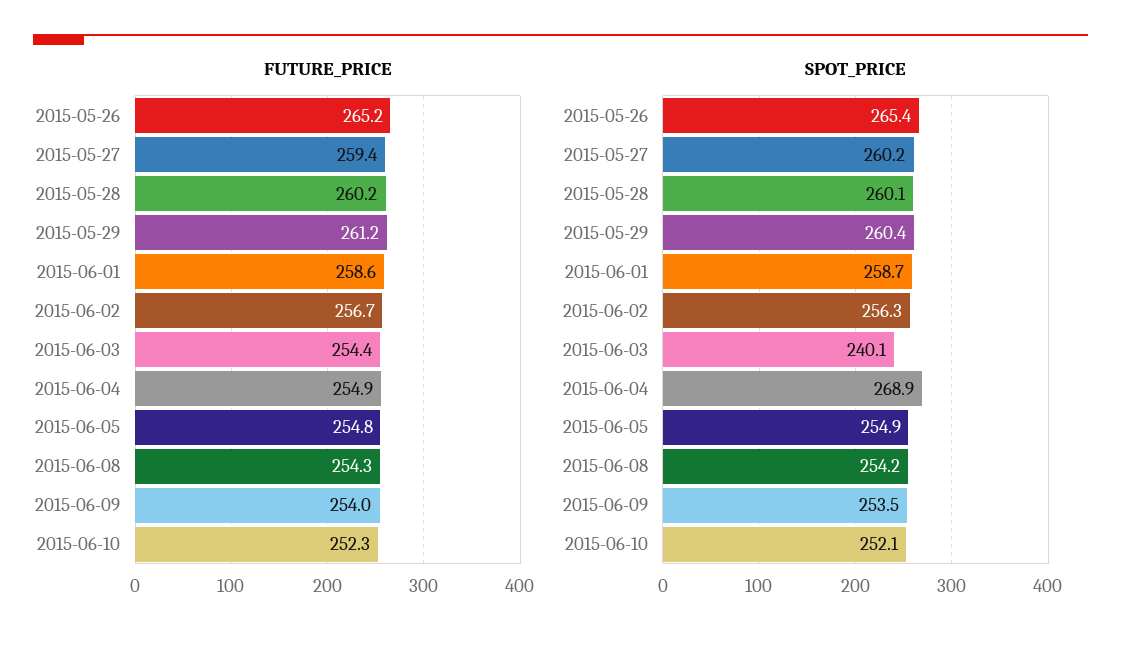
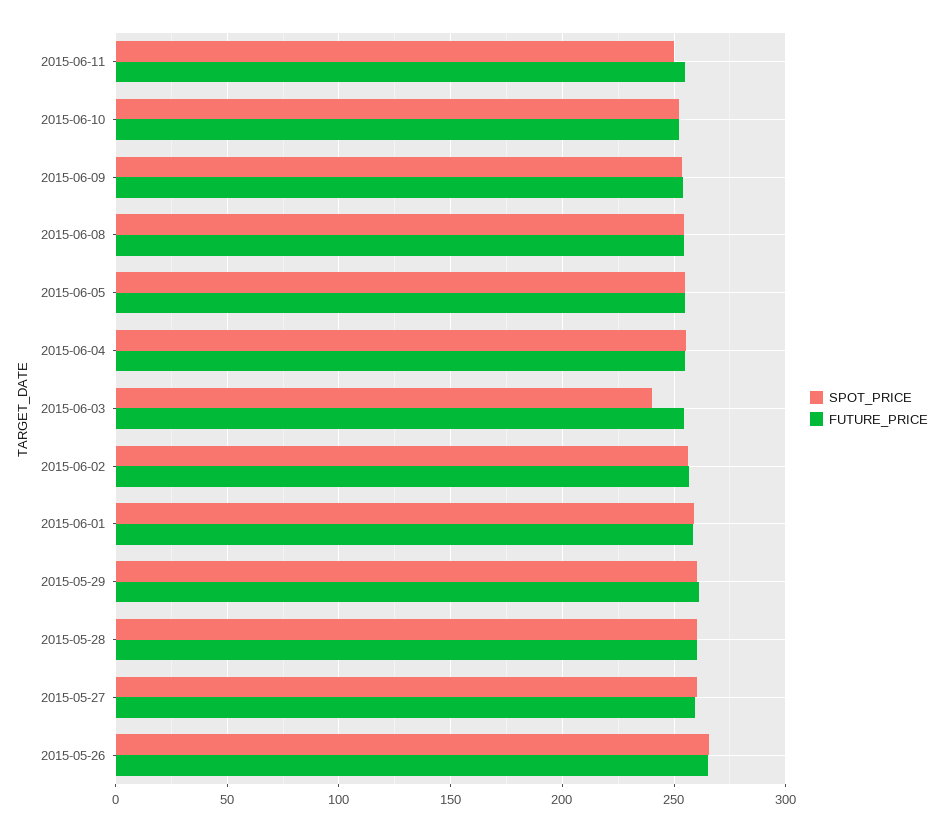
SPOT_PRICE, 2015-06-04: 268.9 -> 255
SPOT_PRICE, 2015-06-11: none -> 250
FUTURE_PRICE, 2015-06-11: none -> 255

